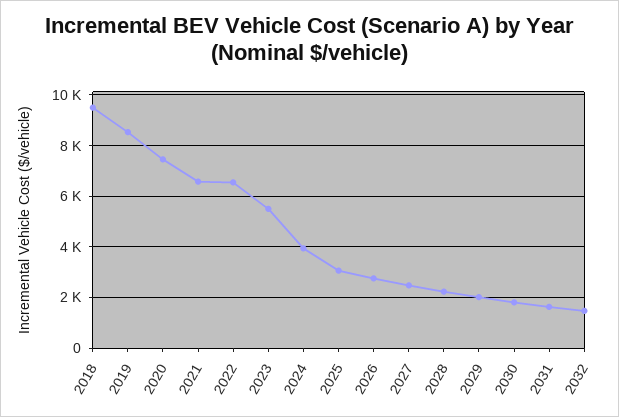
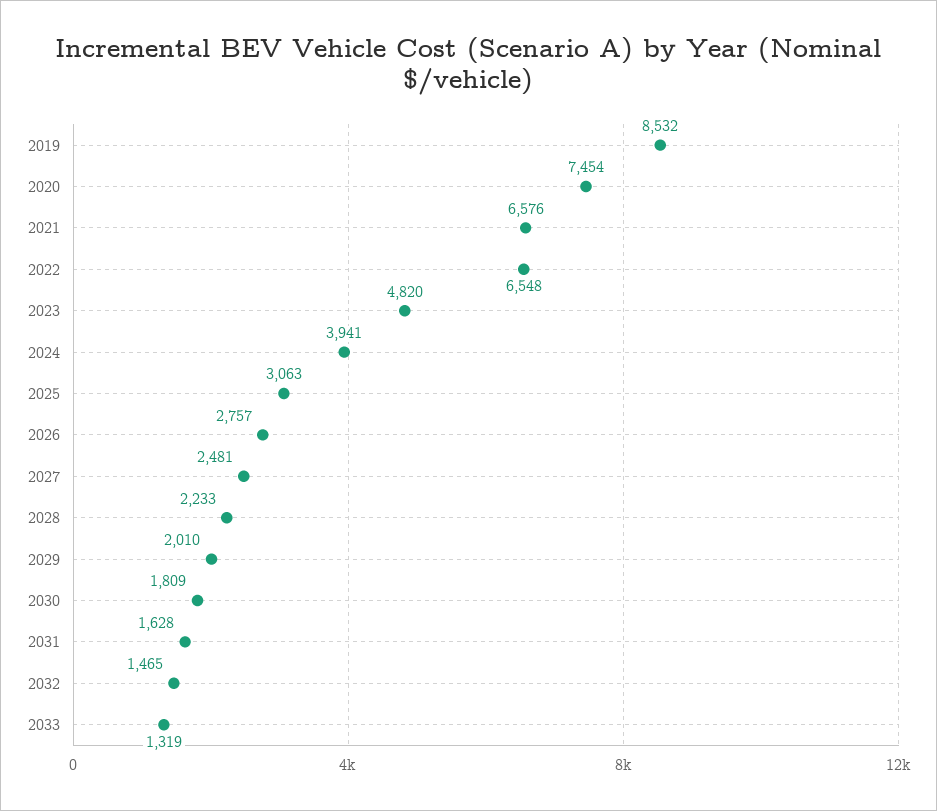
2018: 9500 -> none
2023: 5500 -> 4820
2033: none -> 1319

